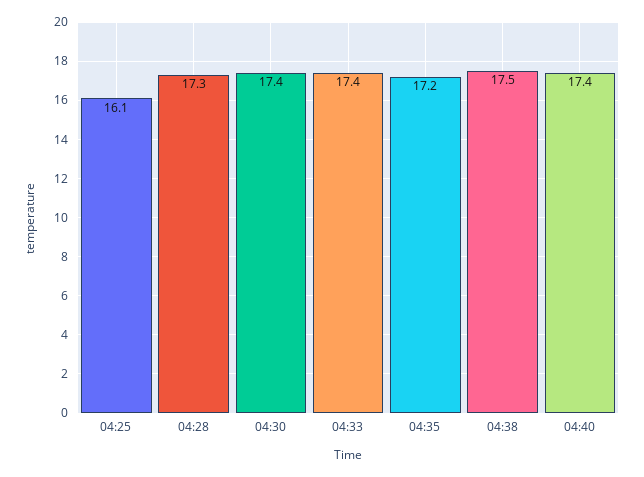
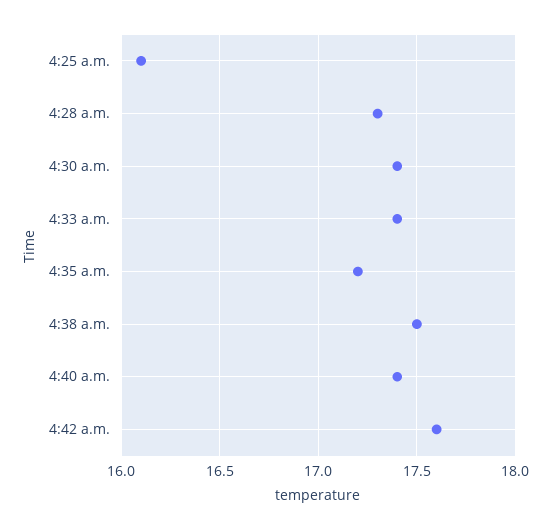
4:42 a.m.: none -> 17.6

